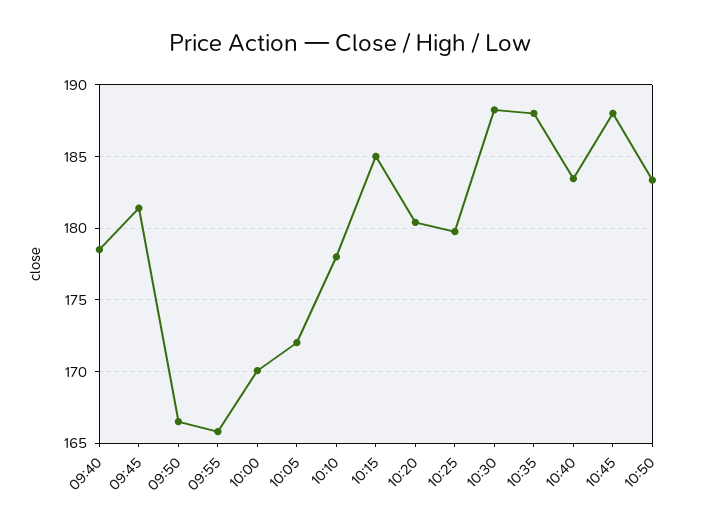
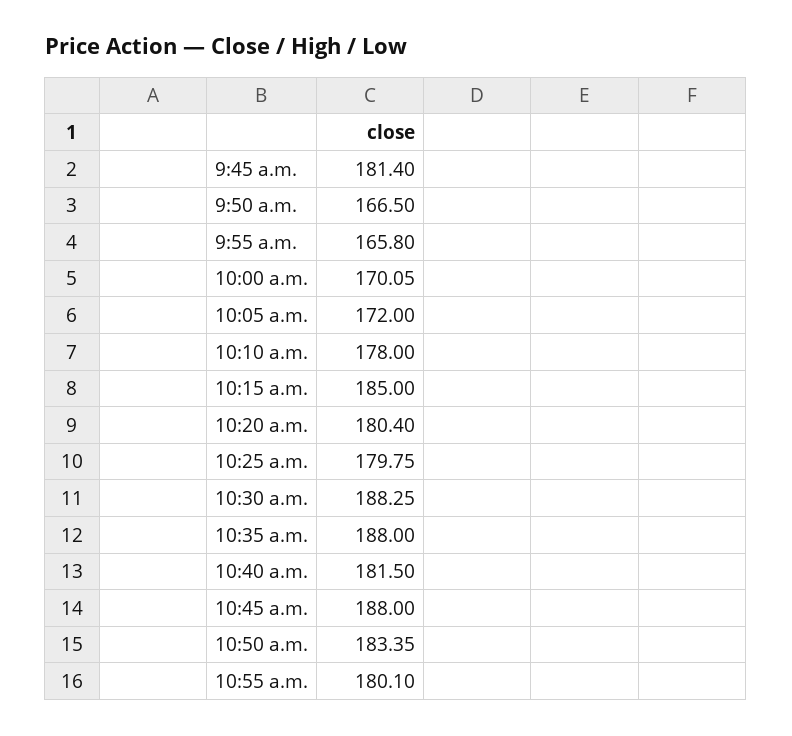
09:40: 178.5 -> none
10:40: 183.5 -> 181.5
10:55 a.m.: none -> 180.1

